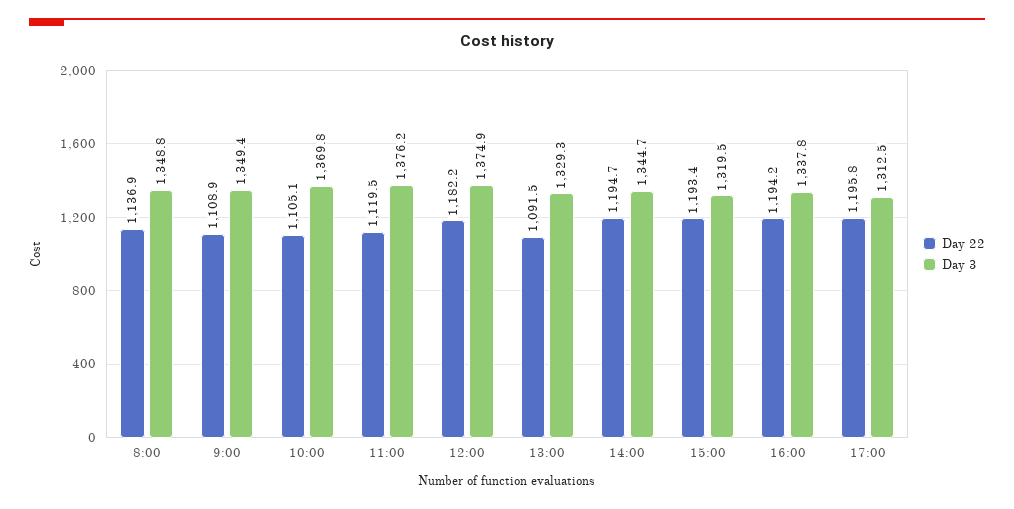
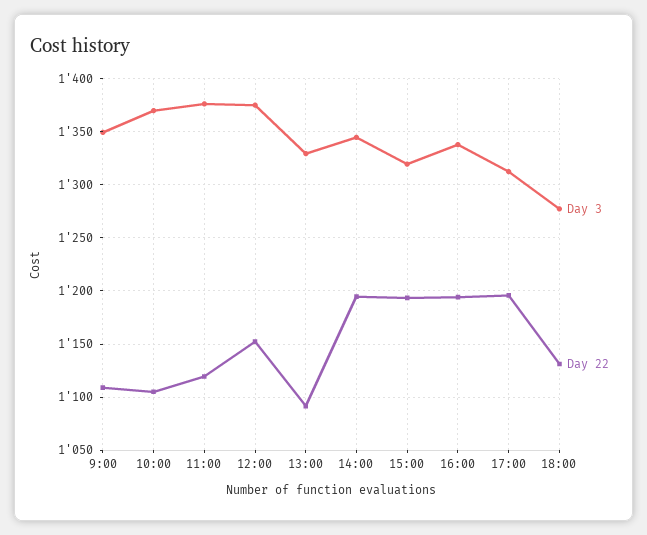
Day 22, 8:00: 1136.9 -> none
Day 3, 8:00: 1348.8 -> none
Day 22, 12:00: 1182.2 -> 1150
Day 3, 18:00: none -> 1280
Day 22, 18:00: none -> 1130

